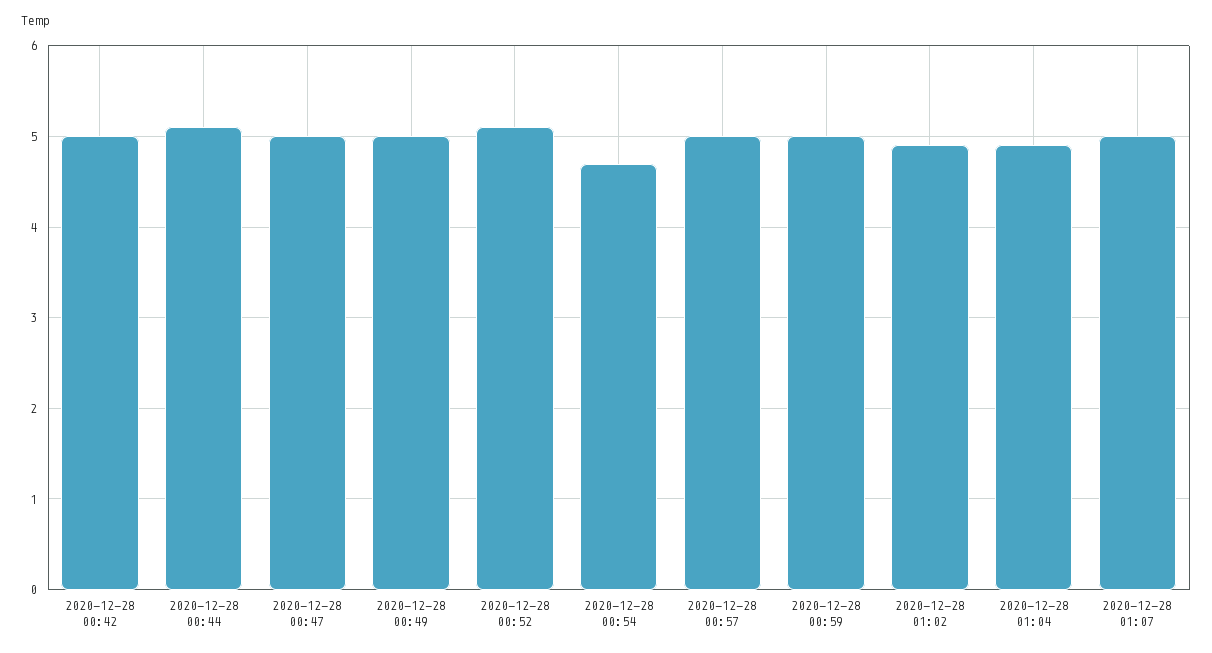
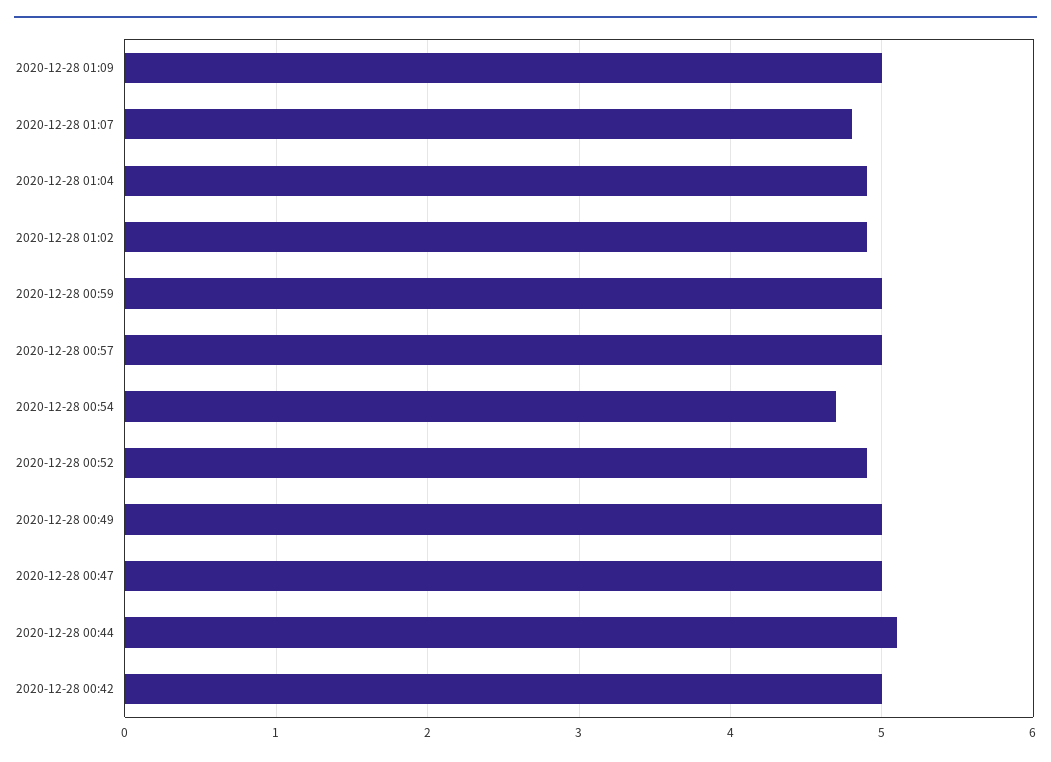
2020-12-28 00:52: 5.1 -> 4.9
2020-12-28 01:07: 5 -> 4.8
2020-12-28 01:09: none -> 5

